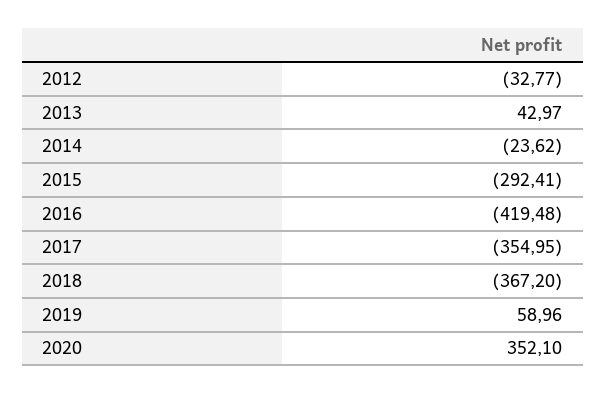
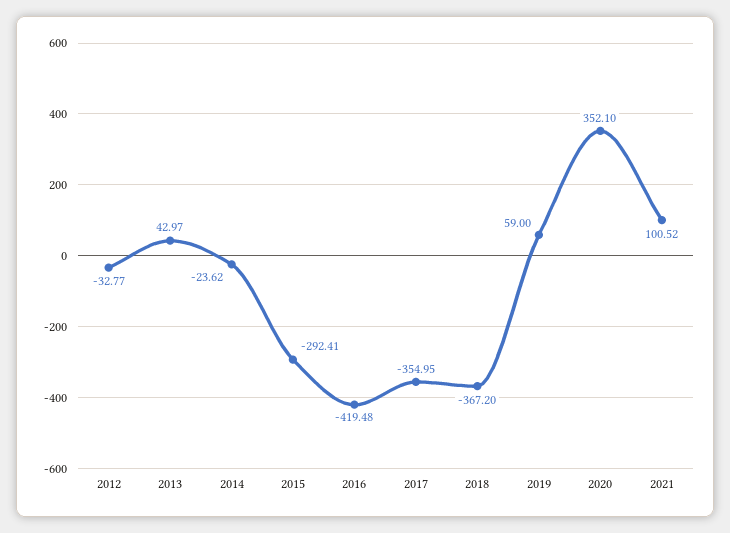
2019: 58.96 -> 59
2021: none -> 100.52

